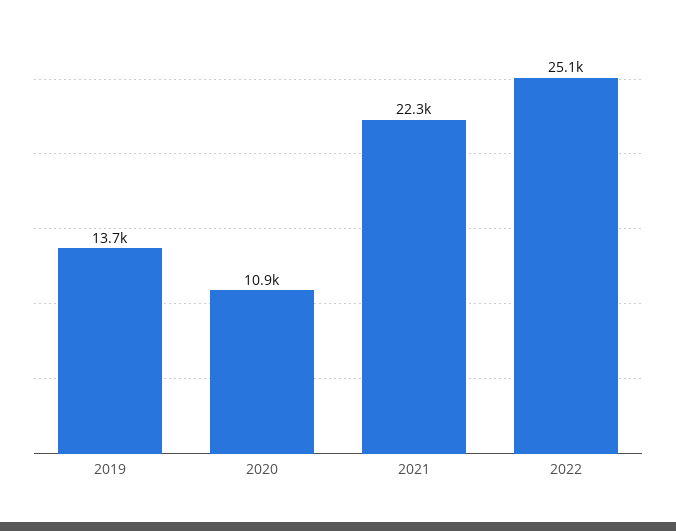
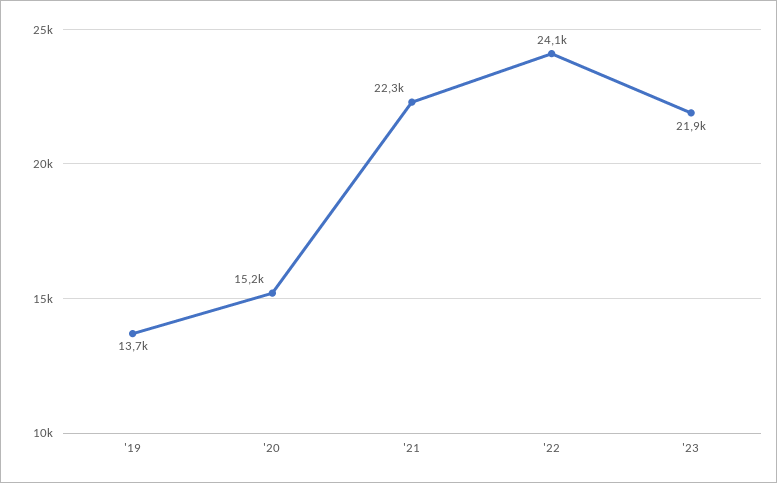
2020: 10900 -> 15200
2022: 25100 -> 24100
'23: none -> 21900

